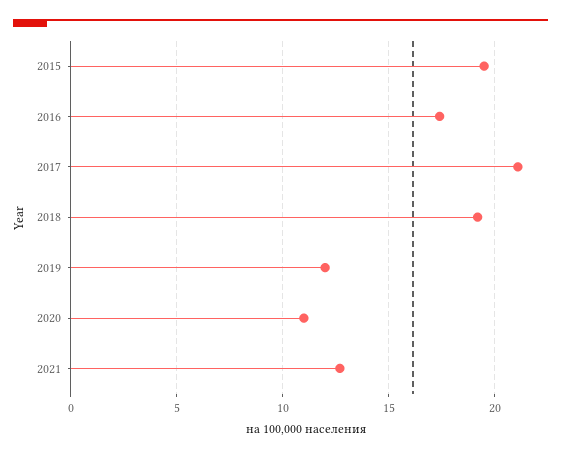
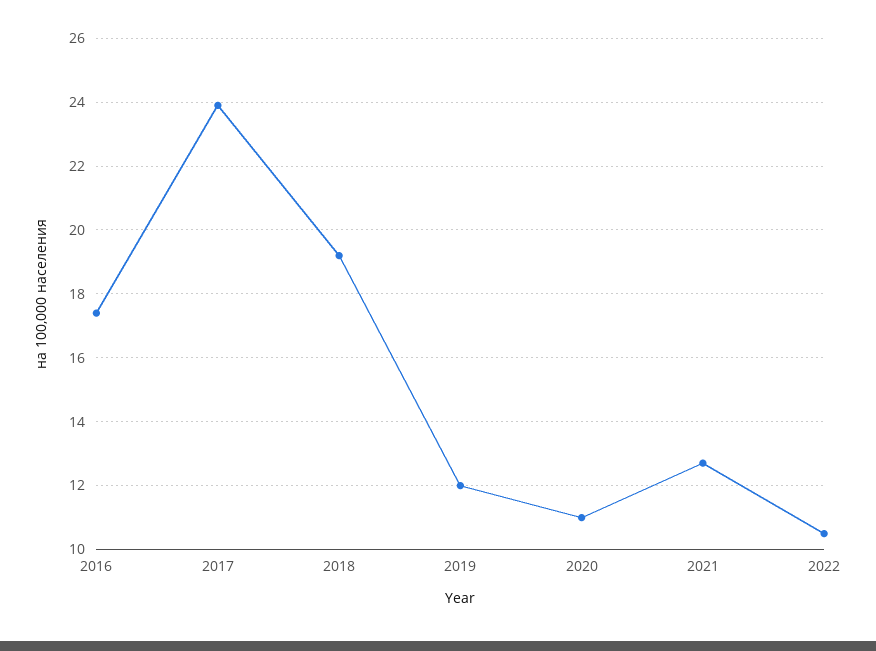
2015: 19.5 -> none
2017: 21 -> 24
2022: none -> 10.5

